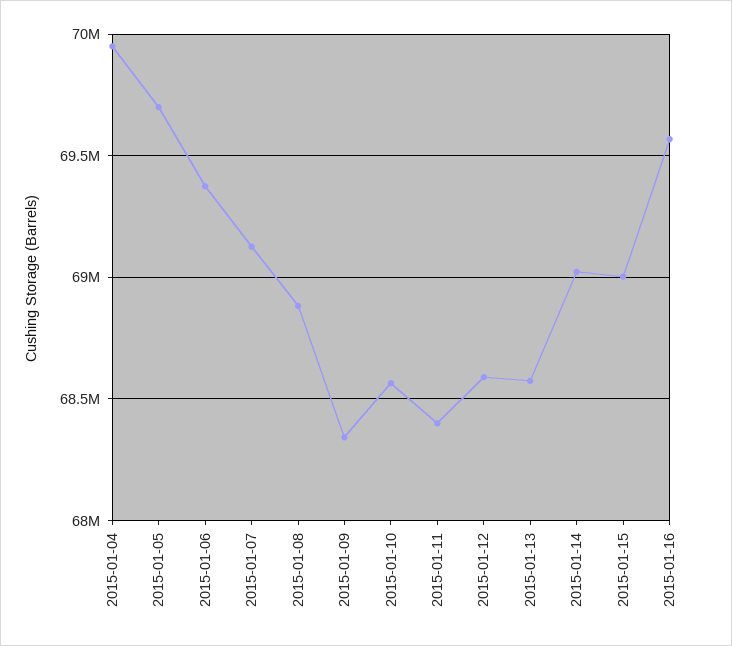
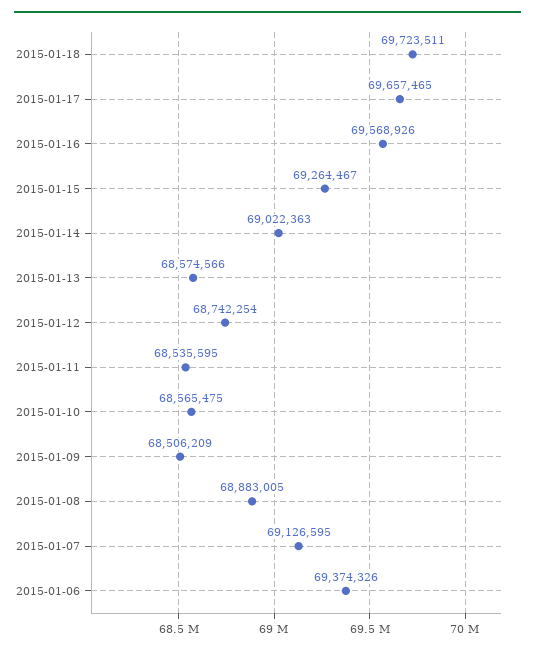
2015-01-04: 69950000 -> none
2015-01-05: 69700000 -> none
2015-01-09: 68350000 -> 68506209
2015-01-11: 68400000 -> 68535595
2015-01-12: 68600000 -> 68742254
2015-01-15: 69000000 -> 69264467
2015-01-18: none -> 69723511
2015-01-17: none -> 69657465

